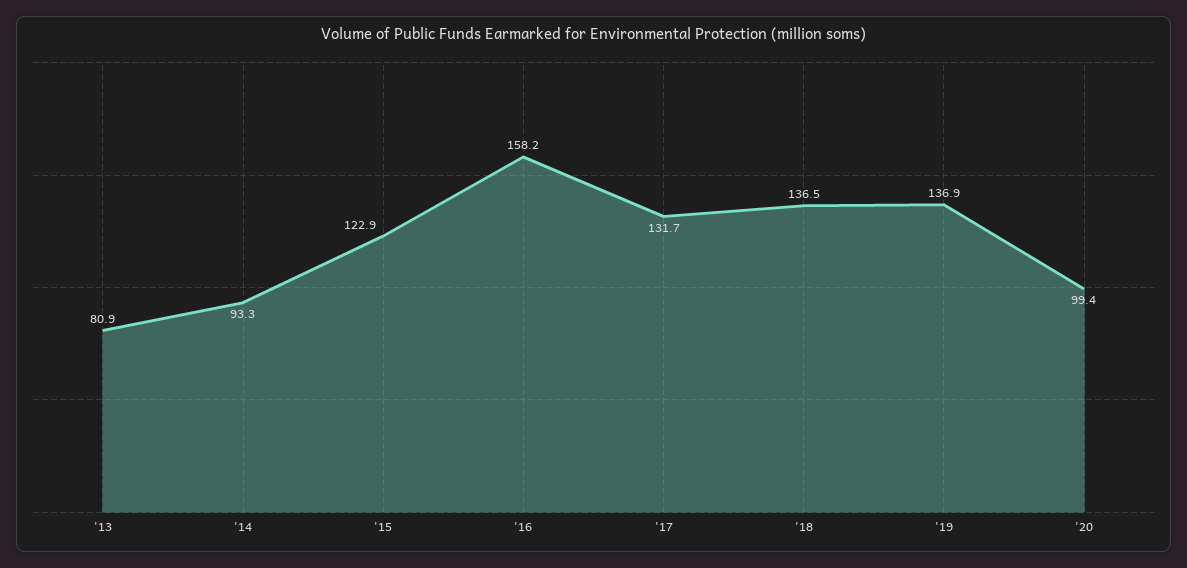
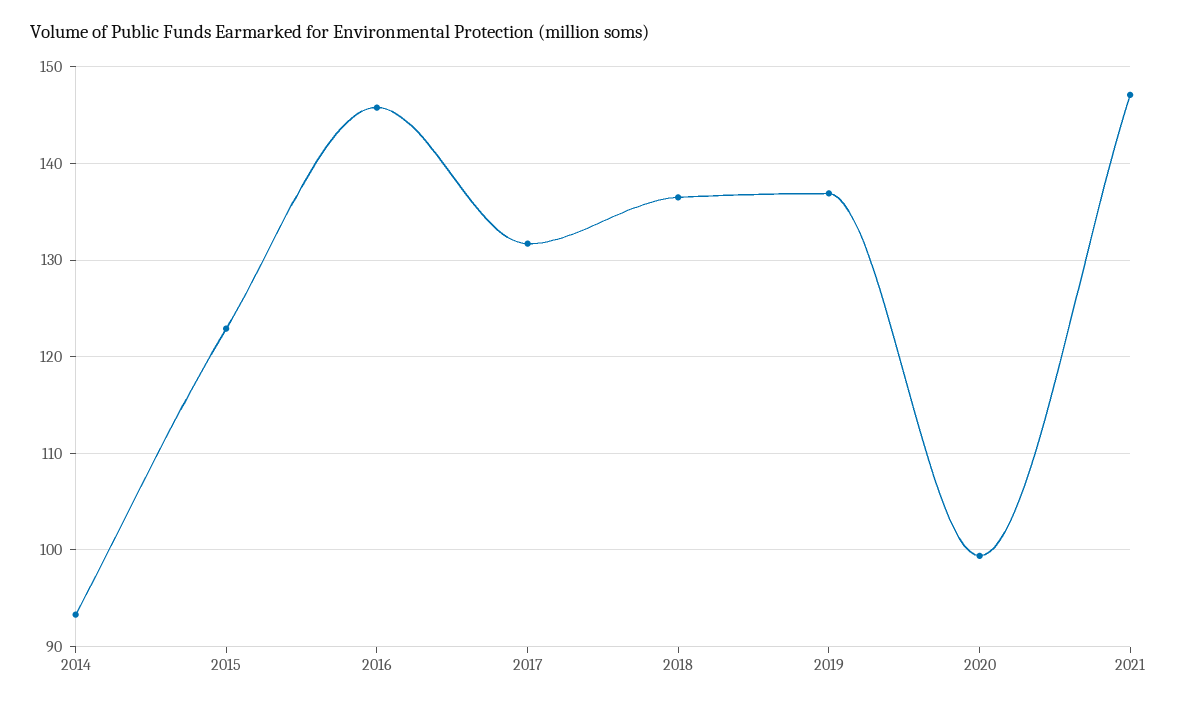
'13: 80.9 -> none
'16: 158.2 -> 146
2021: none -> 147

